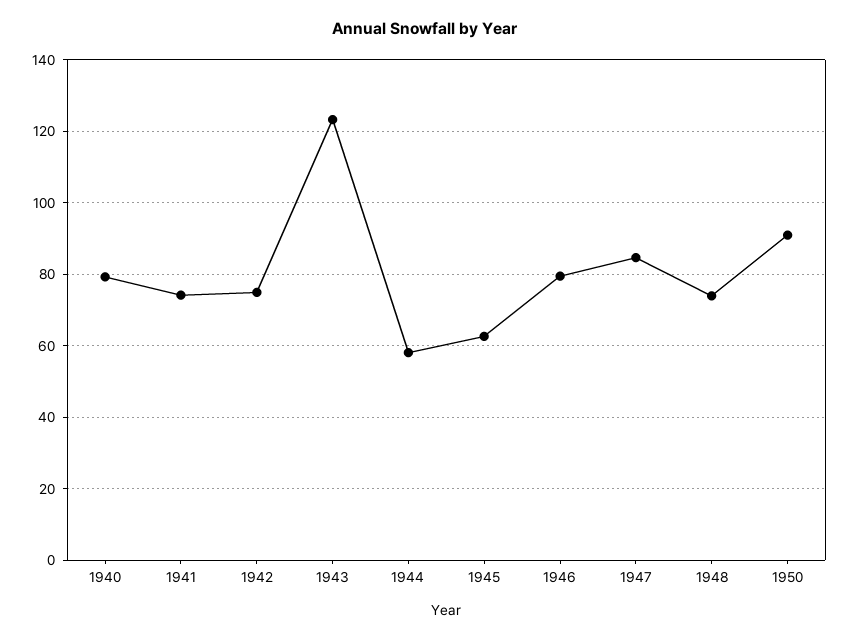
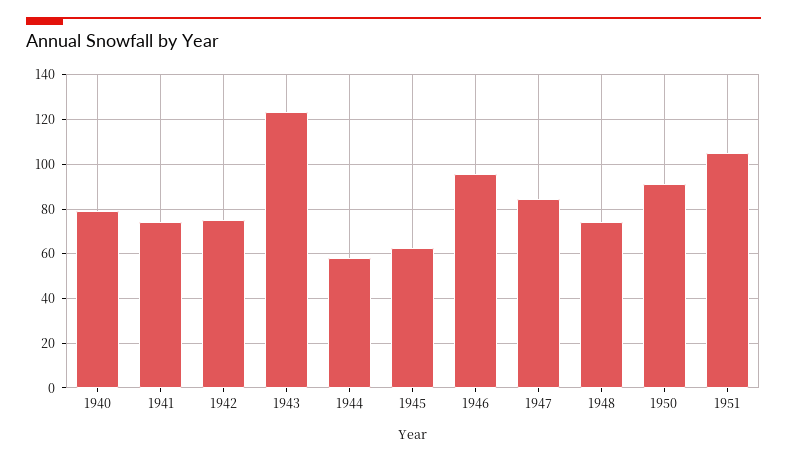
1946: 80 -> 95
1951: none -> 105

